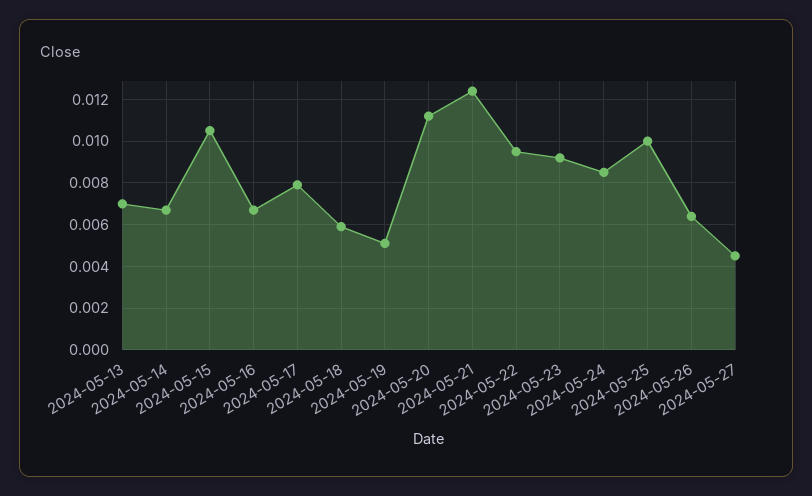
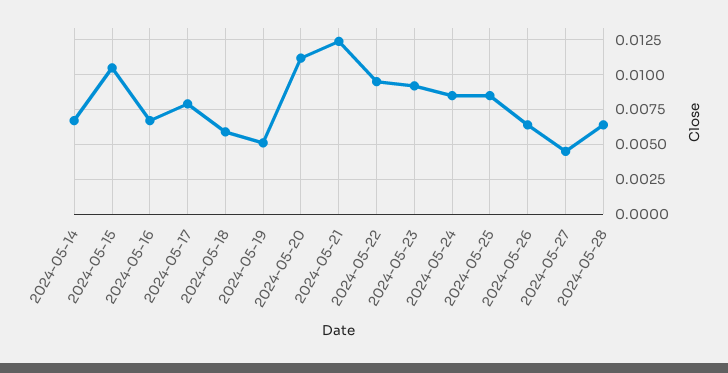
2024-05-13: 0.007 -> none
2024-05-25: 0.01 -> 0.0085
2024-05-28: none -> 0.0065

